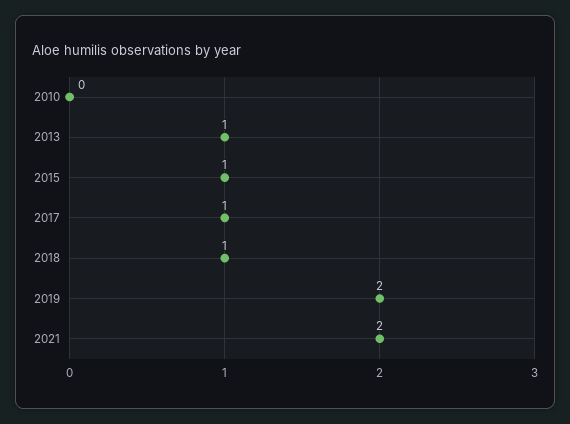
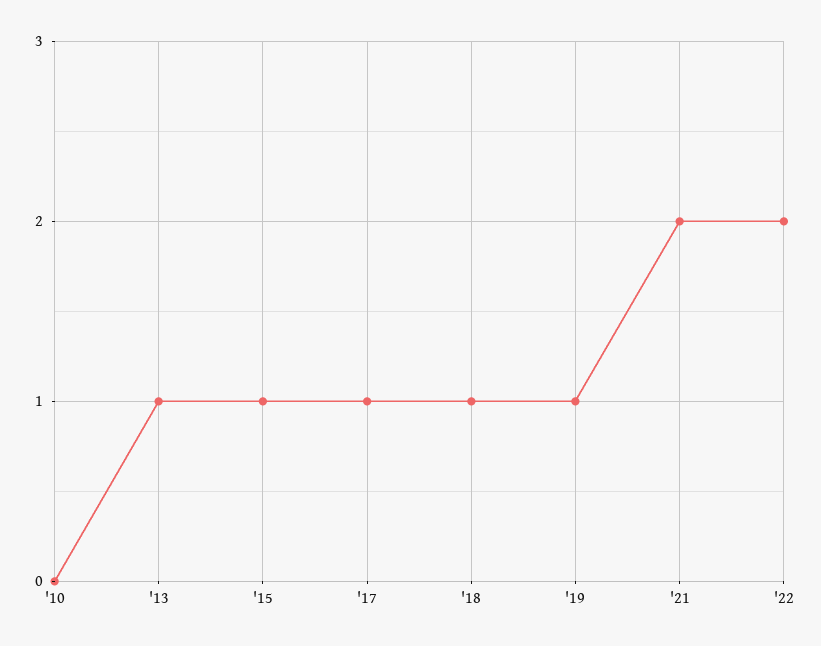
2019: 2 -> 1
'22: none -> 2

